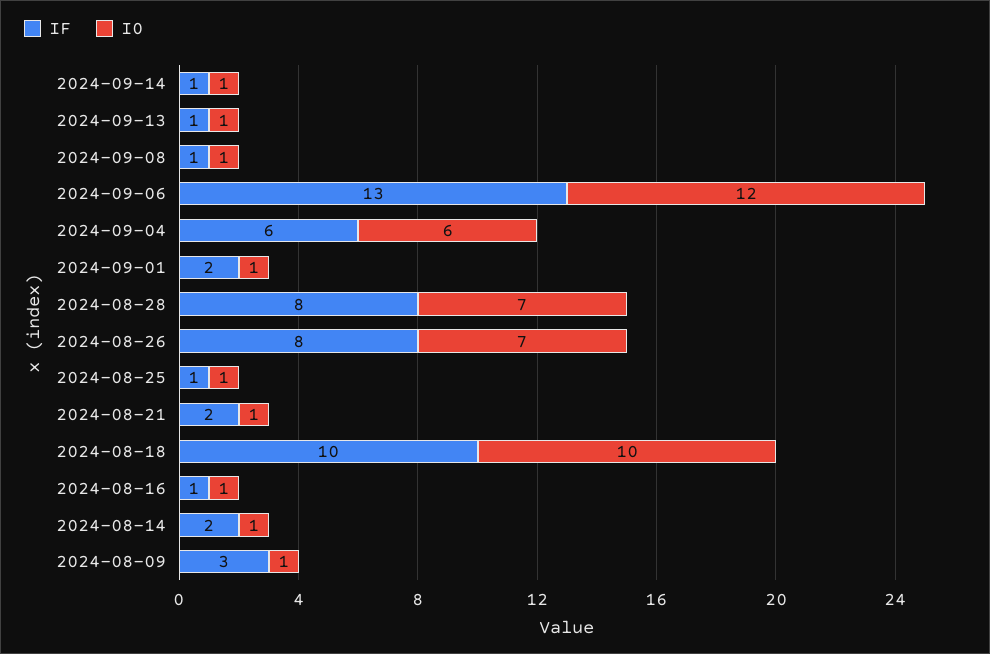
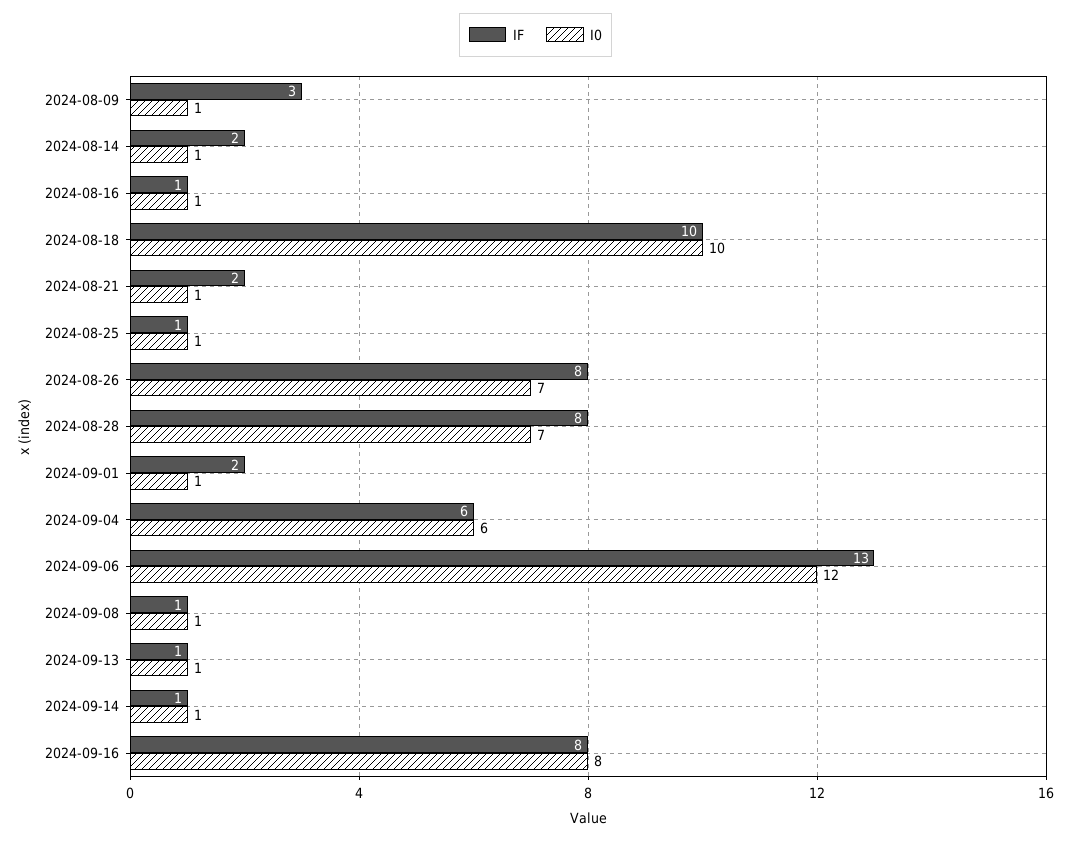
IF, 2024-09-16: none -> 8
I0, 2024-09-16: none -> 8

